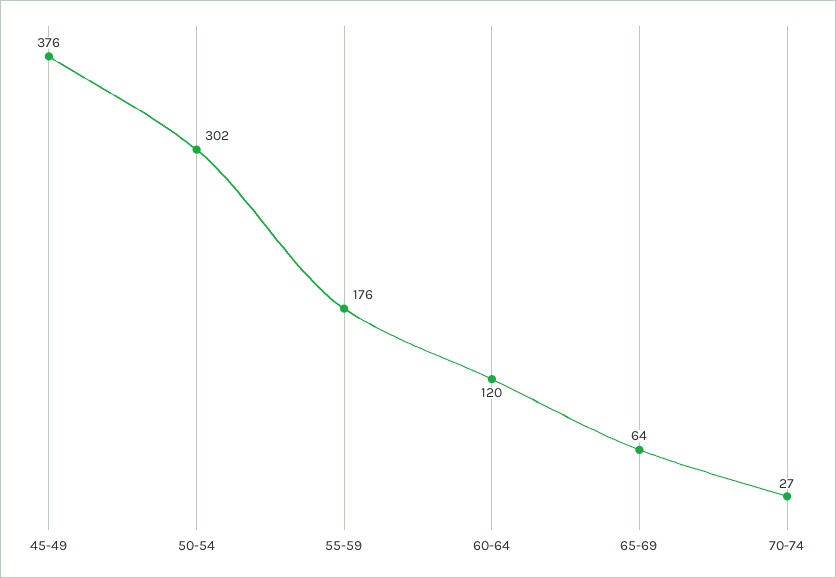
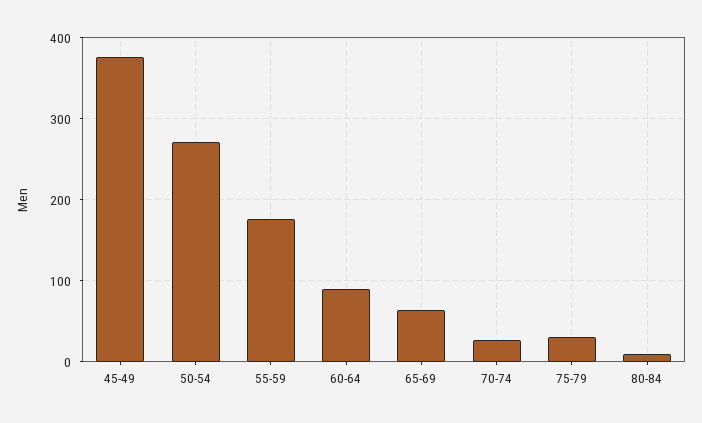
50-54: 302 -> 270
60-64: 120 -> 90
75-79: none -> 30
80-84: none -> 10

